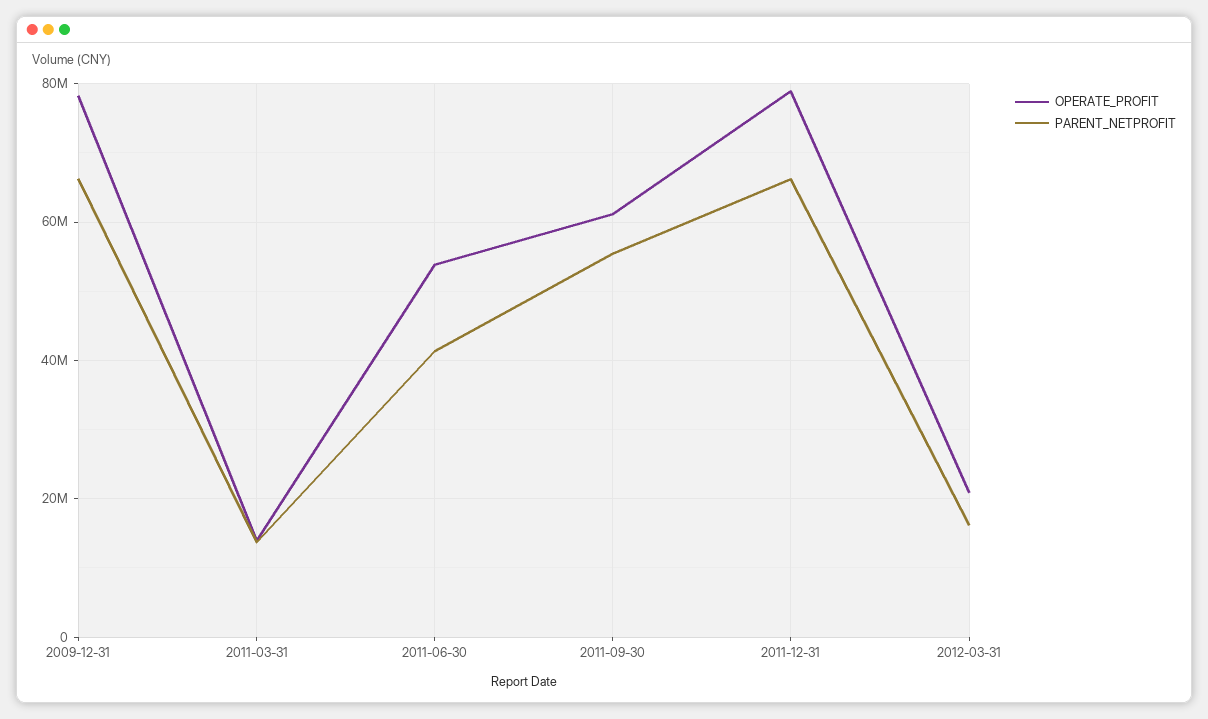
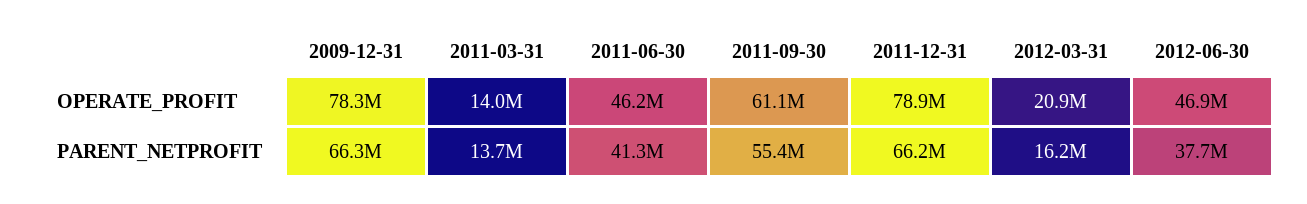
OPERATE_PROFIT, 2011-06-30: 54000000 -> 46200000
OPERATE_PROFIT, 2012-06-30: none -> 46900000
PARENT_NETPROFIT, 2012-06-30: none -> 37700000

